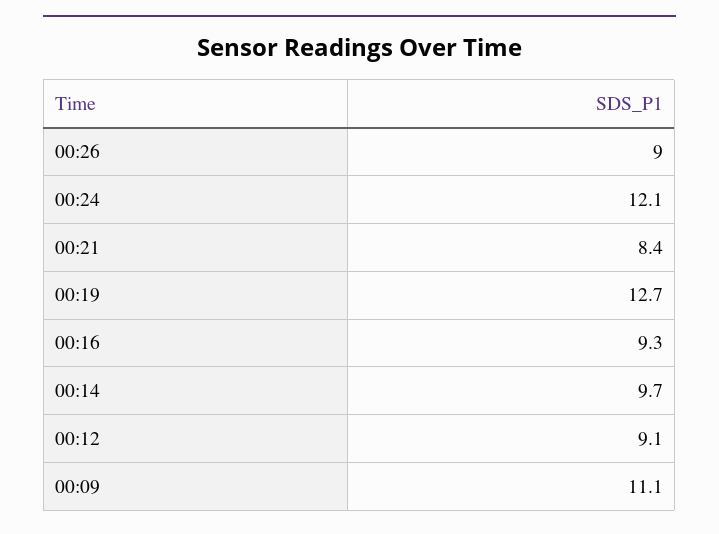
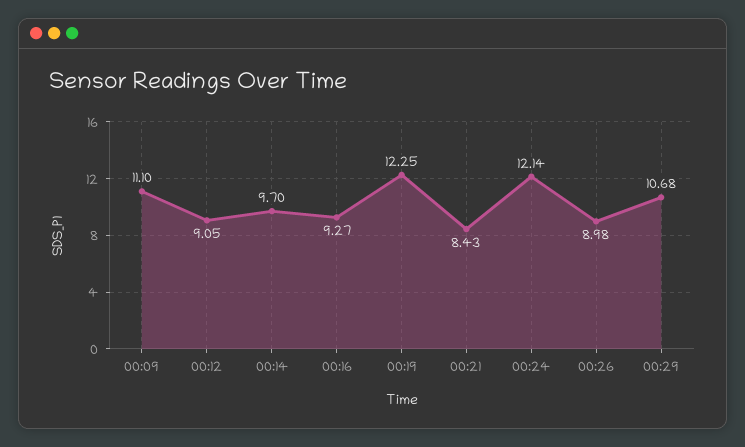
00:19: 12.7 -> 12.25
00:29: none -> 10.68

